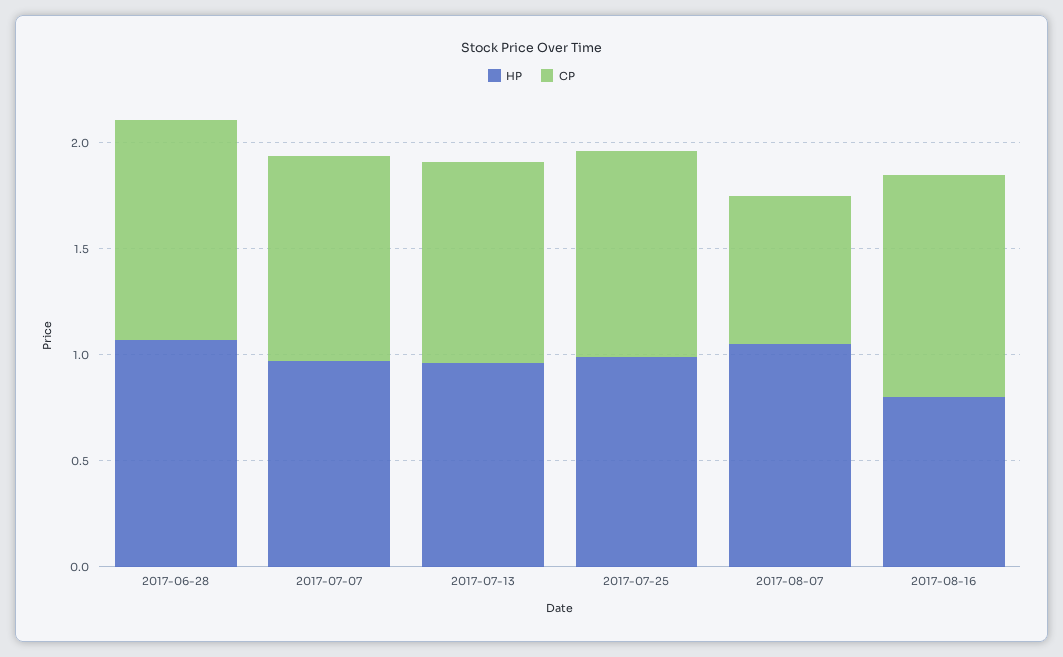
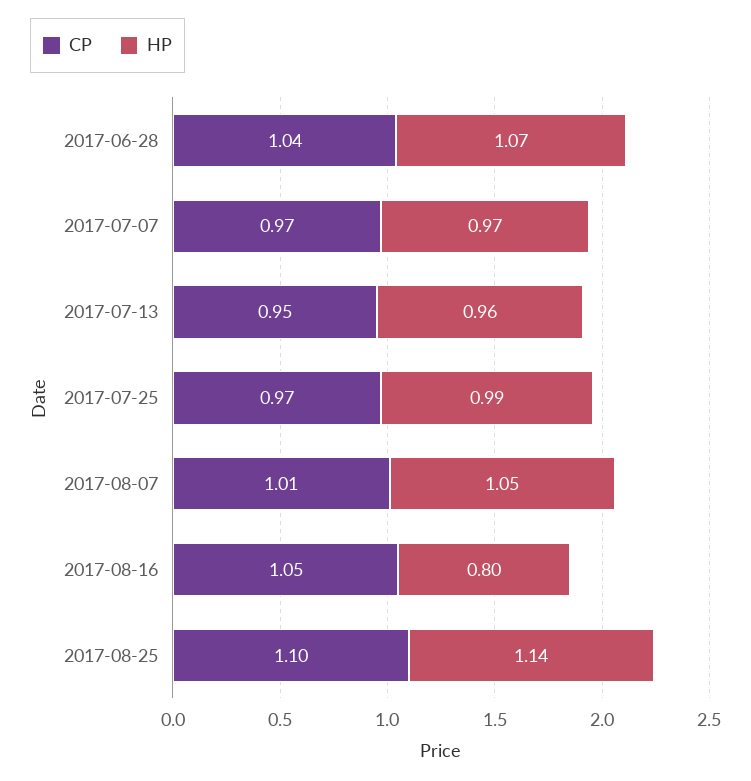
CP, 2017-08-07: 0.7 -> 1.01
CP, 2017-08-25: none -> 1.1
HP, 2017-08-25: none -> 1.14

